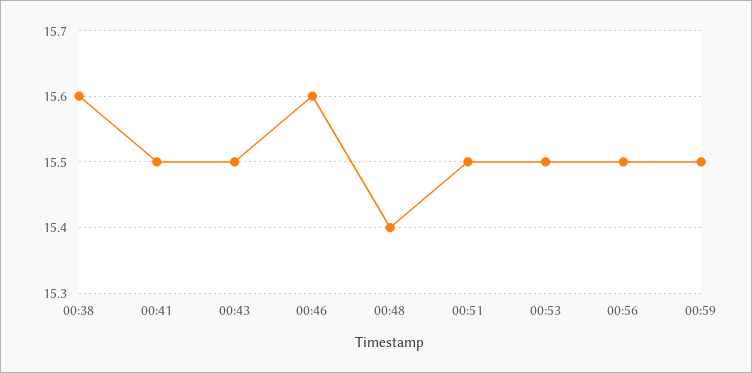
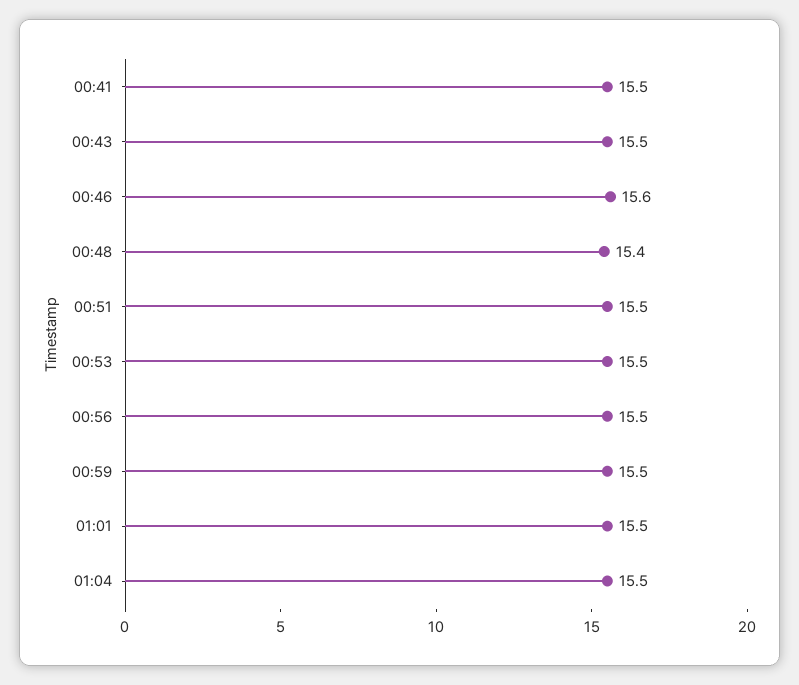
00:38: 15.6 -> none
01:01: none -> 15.5
01:04: none -> 15.5

